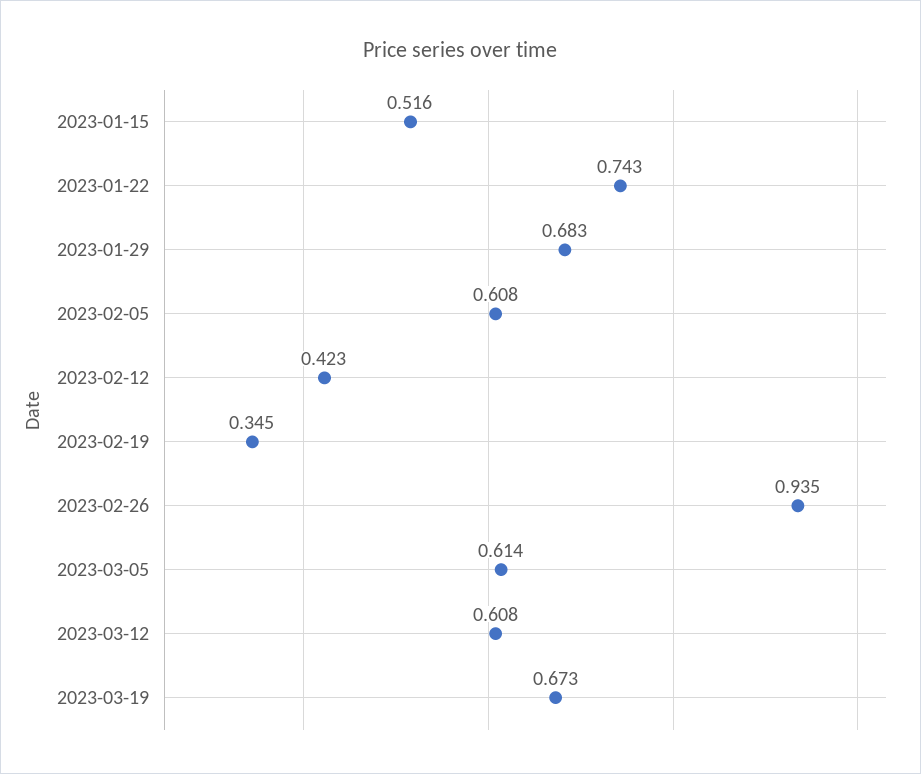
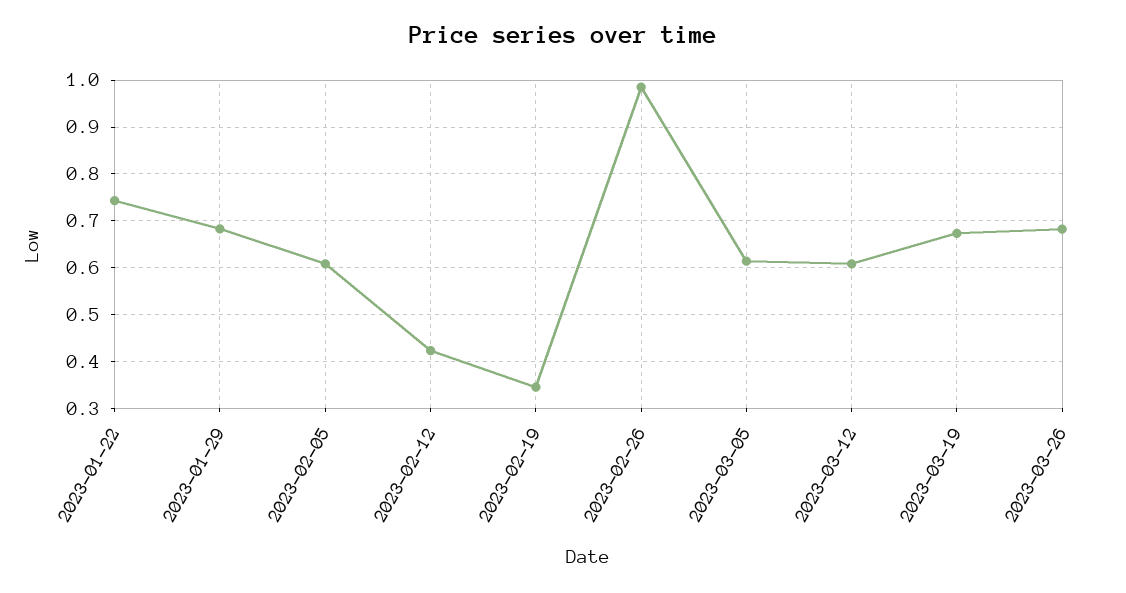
2023-01-15: 0.516 -> none
2023-02-26: 0.935 -> 0.98
2023-03-26: none -> 0.68

